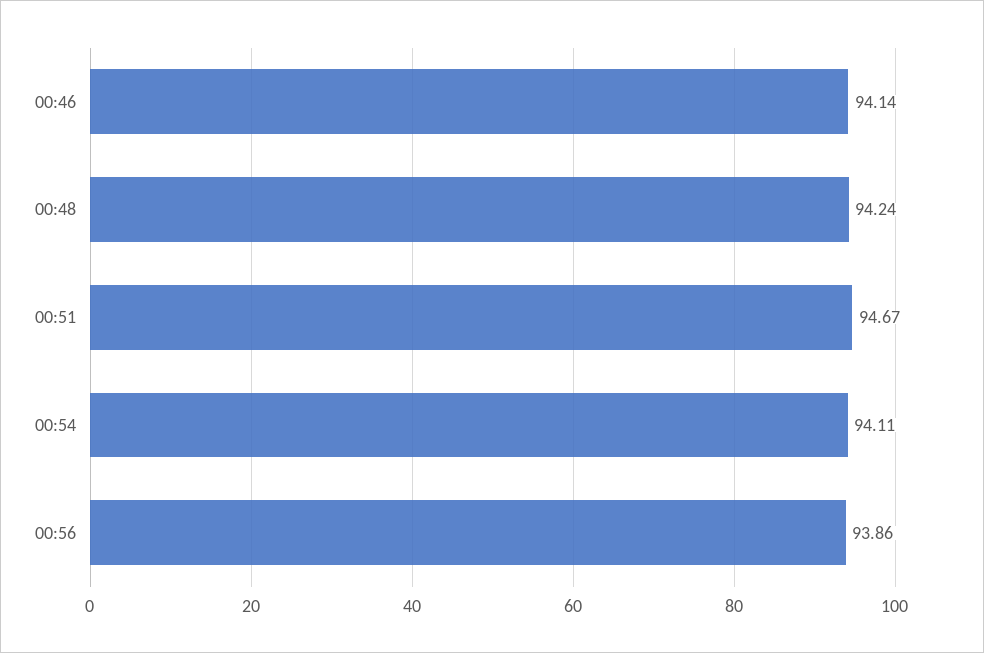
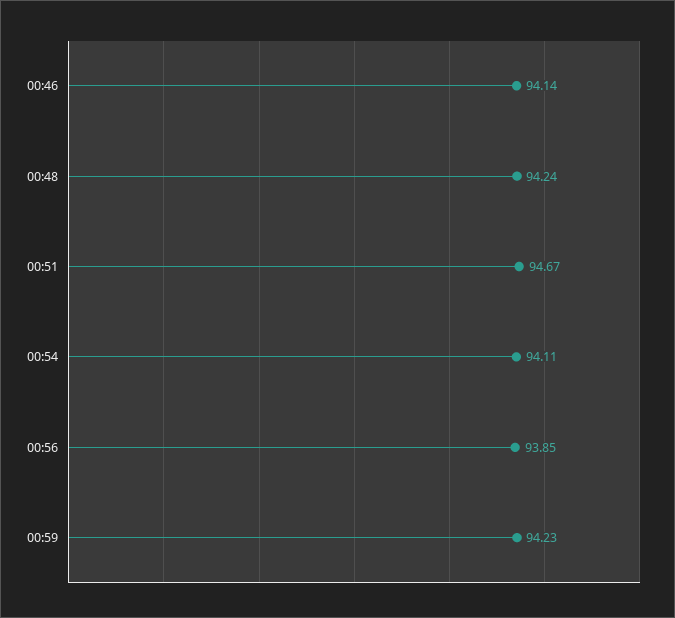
00:56: 93.86 -> 93.85
00:59: none -> 94.23

